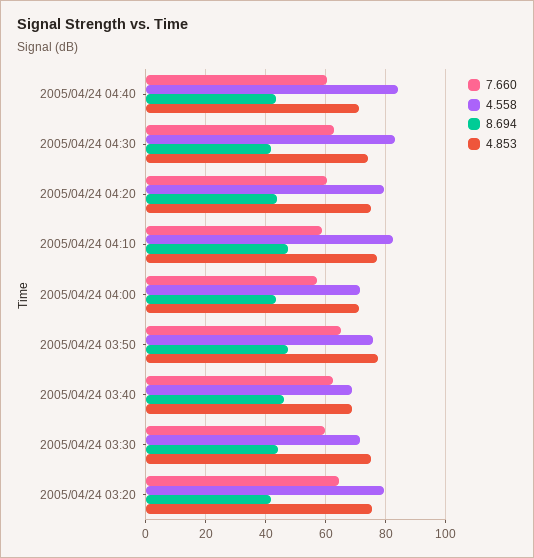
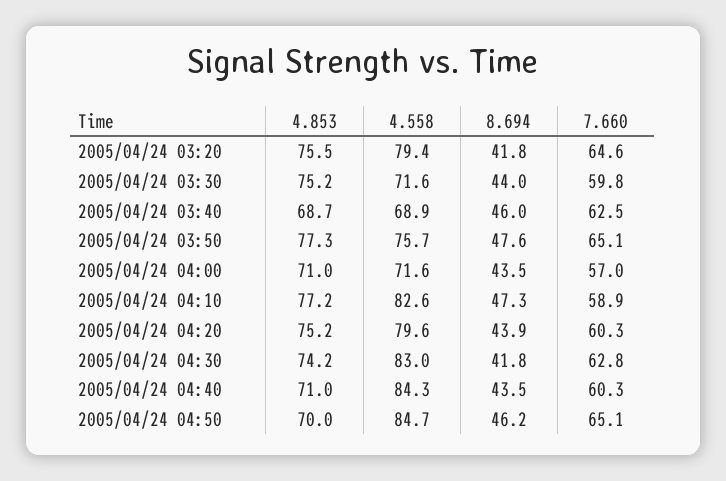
4.853, 2005/04/24 04:50: none -> 70
4.558, 2005/04/24 04:50: none -> 84.7
8.694, 2005/04/24 04:50: none -> 46.2
7.660, 2005/04/24 04:50: none -> 65.1

